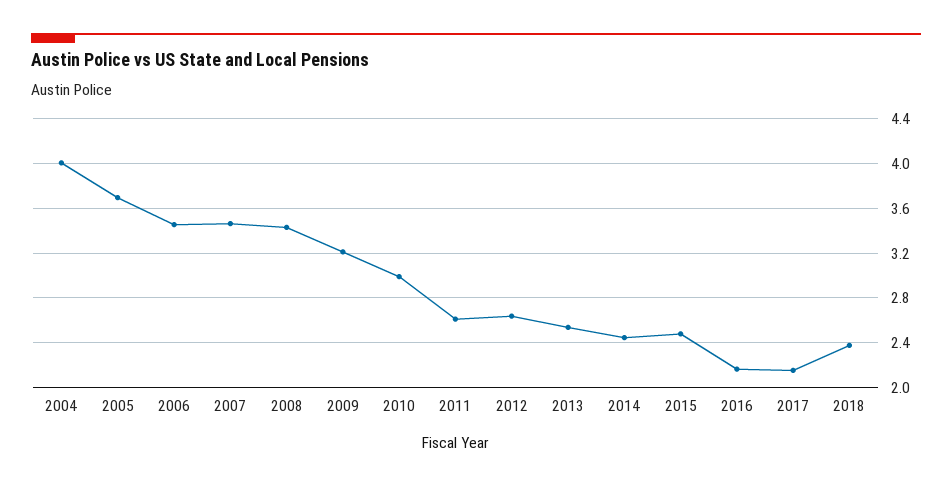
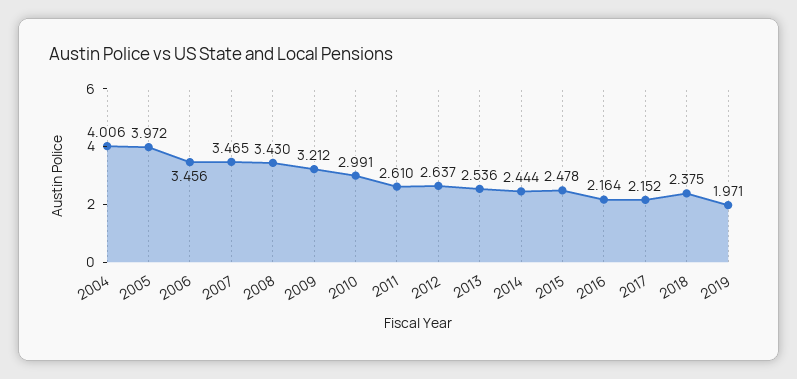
2005: 3.7 -> 3.972
2019: none -> 1.971

